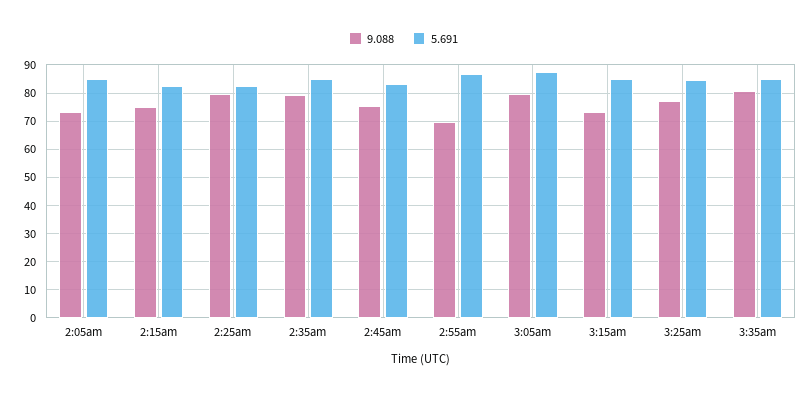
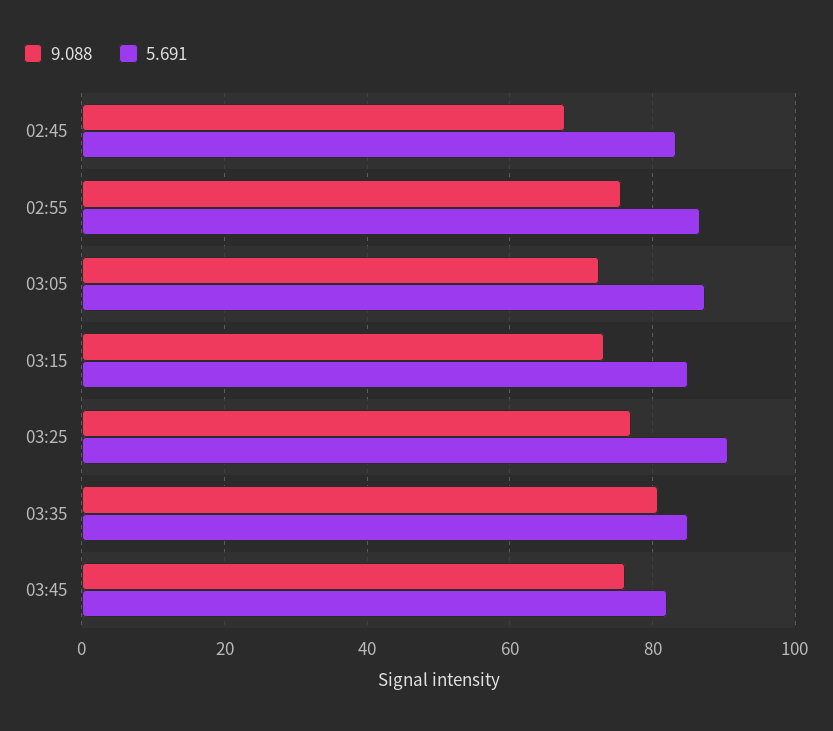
9.088, 2:05am: 72.5 -> none
5.691, 2:05am: 85 -> none
9.088, 2:15am: 75 -> none
5.691, 2:15am: 82.5 -> none
9.088, 2:25am: 80 -> none
5.691, 2:25am: 82.5 -> none
9.088, 2:35am: 80 -> none
5.691, 2:35am: 85 -> none
9.088, 2:45am: 75 -> 68
9.088, 2:55am: 70 -> 76
9.088, 3:05am: 80 -> 72
5.691, 3:25am: 85 -> 90
9.088, 03:45: none -> 76
5.691, 03:45: none -> 82

